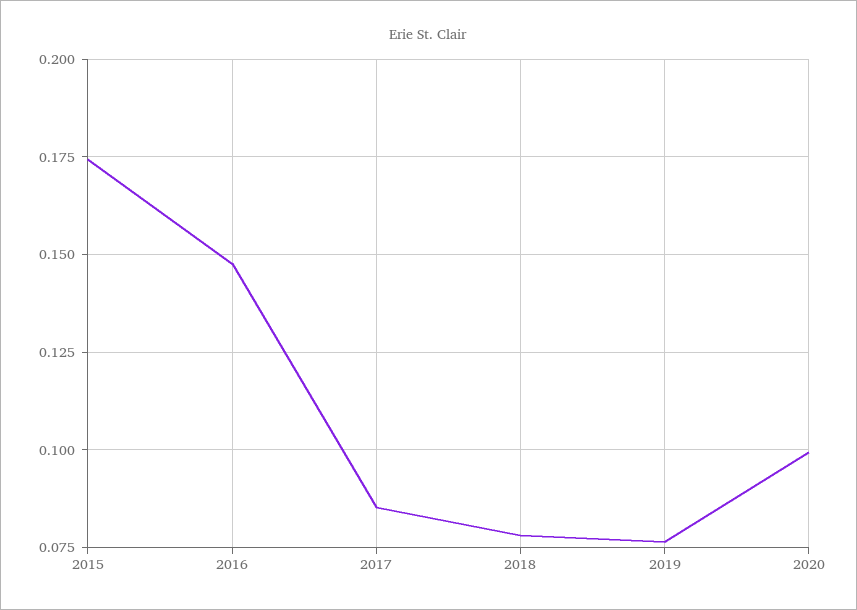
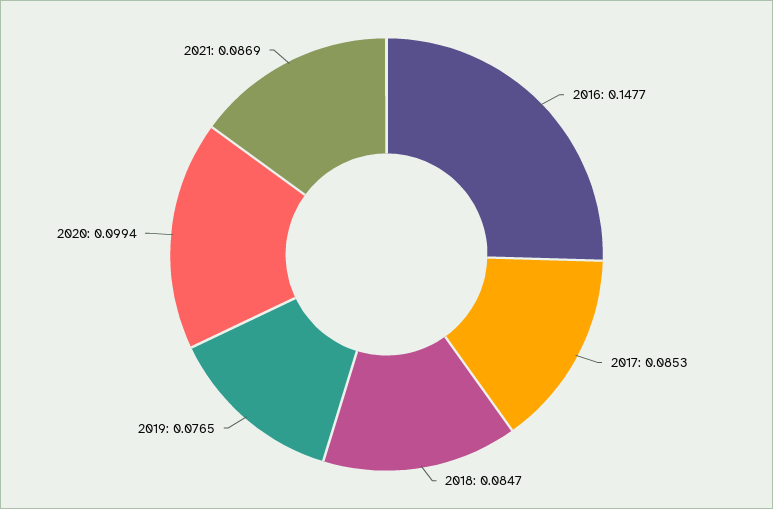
2015: 0.175 -> none
2018: 0.0775 -> 0.0847
2021: none -> 0.0869

